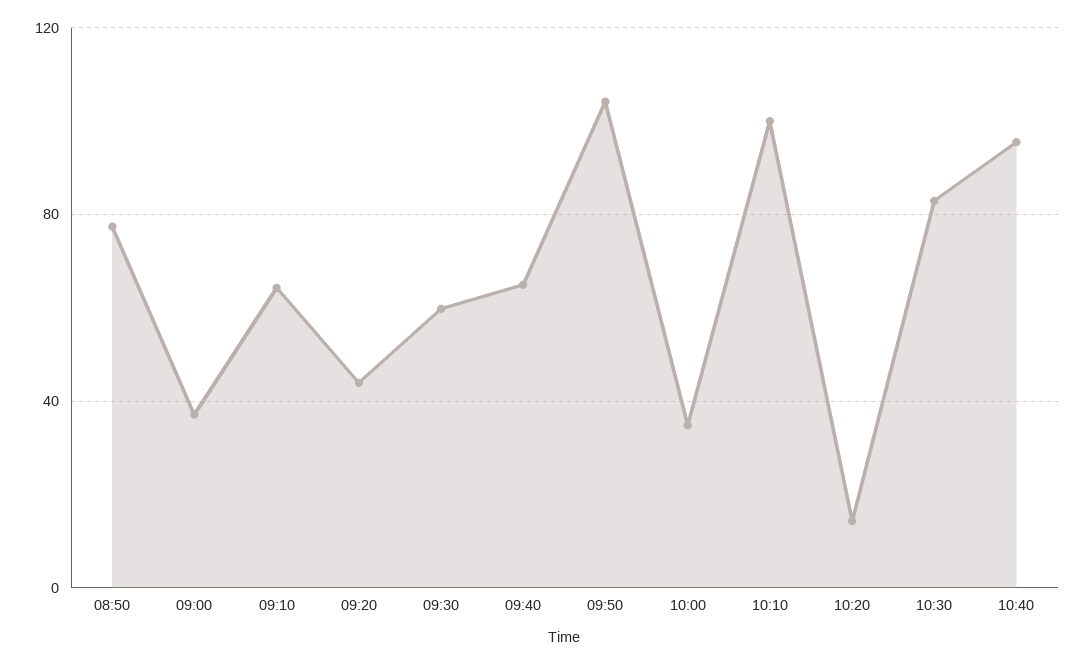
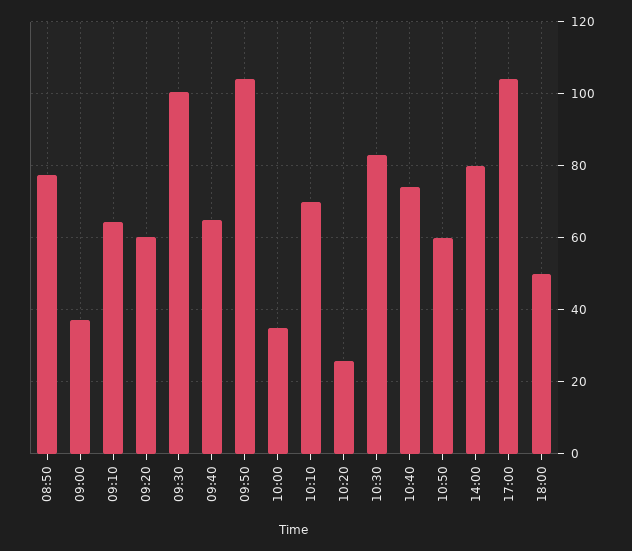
09:20: 45 -> 60
09:30: 60 -> 100
10:10: 100 -> 70
10:20: 15 -> 26
10:40: 95 -> 74
10:50: none -> 60
14:00: none -> 80
17:00: none -> 104
18:00: none -> 50

